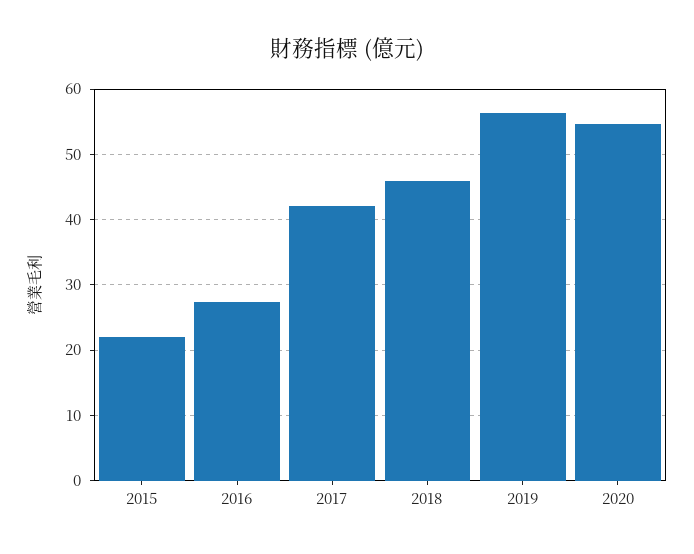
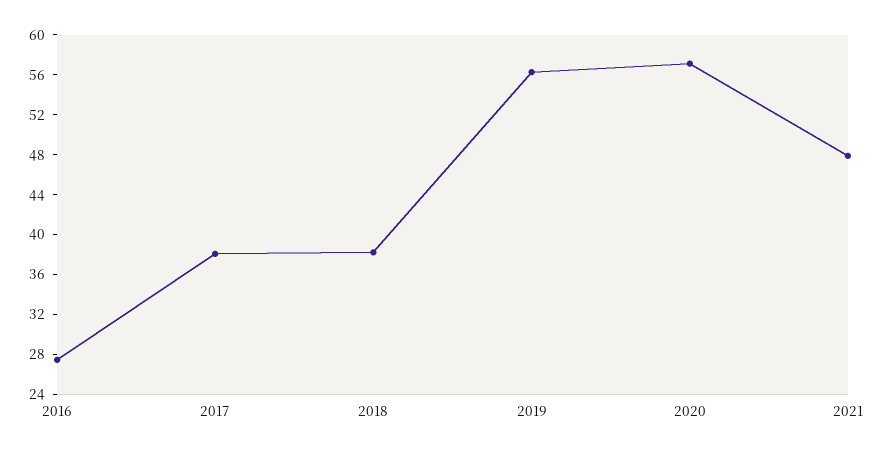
2015: 22 -> none
2017: 42 -> 38
2018: 46 -> 38
2020: 55 -> 57
2021: none -> 48

